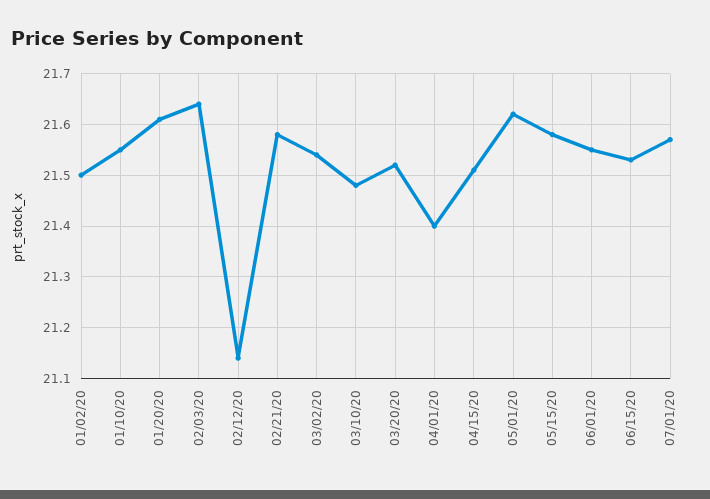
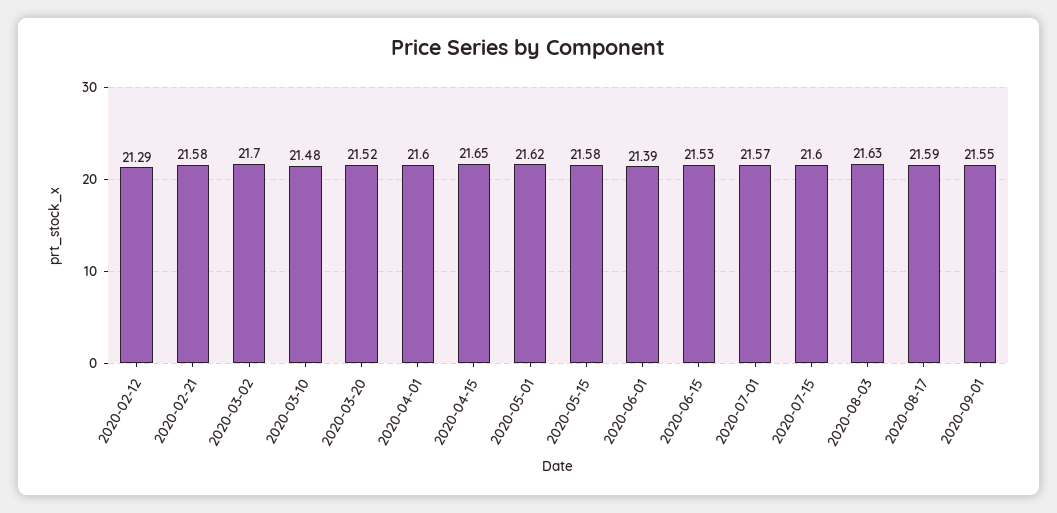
01/02/20: 21.5 -> none
01/10/20: 21.55 -> none
01/20/20: 21.6 -> none
02/03/20: 21.65 -> none
02/12/20: 21.15 -> 21.29
03/02/20: 21.55 -> 21.7
04/01/20: 21.4 -> 21.6
04/15/20: 21.5 -> 21.65
06/01/20: 21.55 -> 21.39
2020-07-15: none -> 21.6
2020-08-03: none -> 21.63
2020-08-17: none -> 21.59
2020-09-01: none -> 21.55

